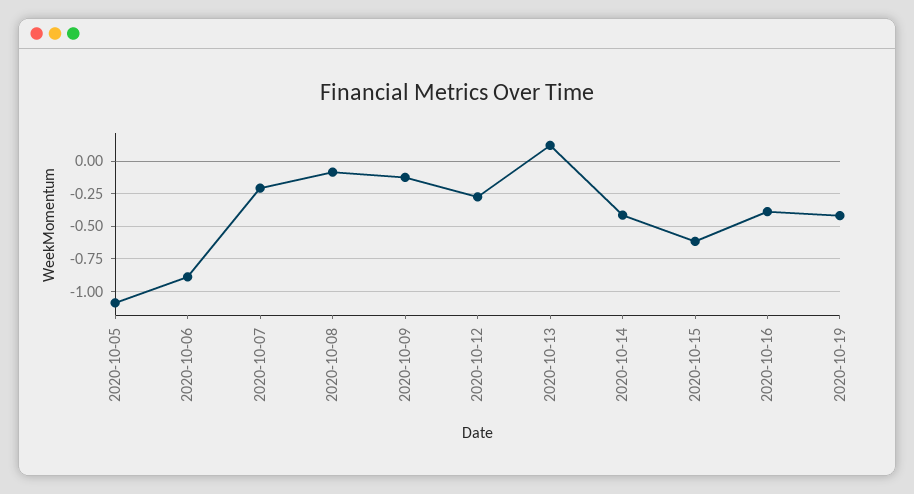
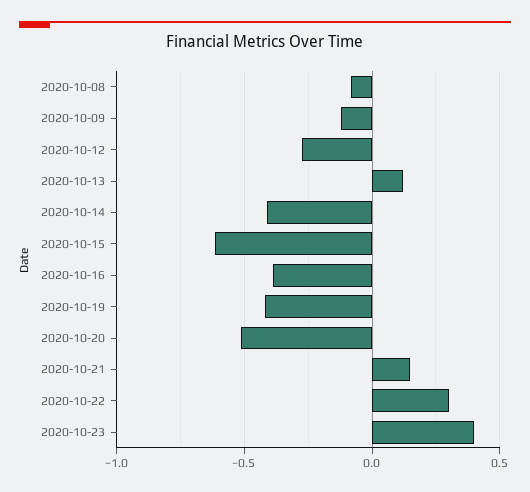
2020-10-05: -1.1 -> none
2020-10-06: -0.9 -> none
2020-10-07: -0.2 -> none
2020-10-20: none -> -0.5
2020-10-21: none -> 0.15
2020-10-22: none -> 0.3
2020-10-23: none -> 0.4

